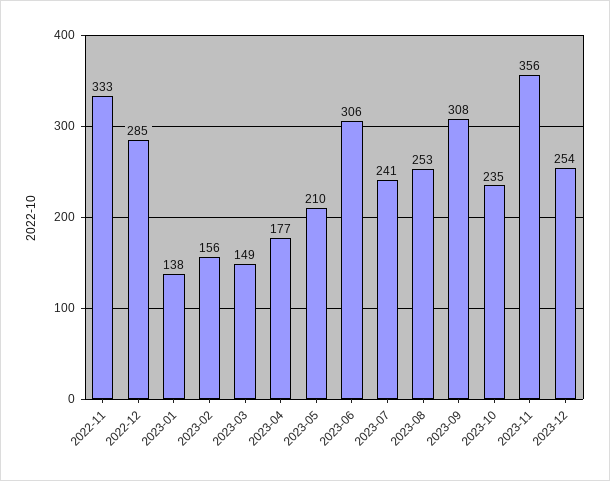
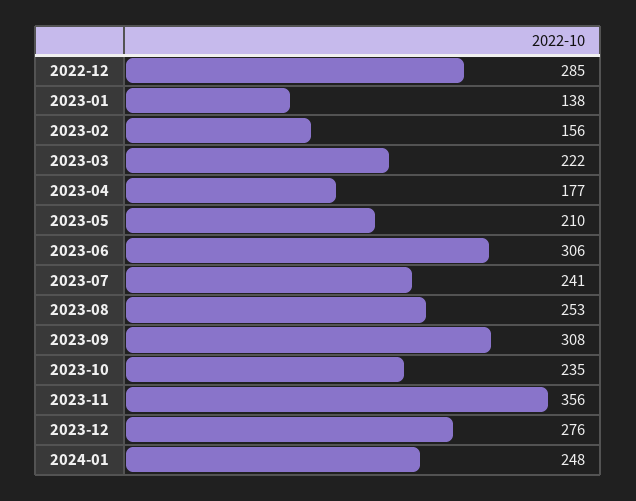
2022-11: 333 -> none
2023-03: 149 -> 222
2023-12: 254 -> 276
2024-01: none -> 248

